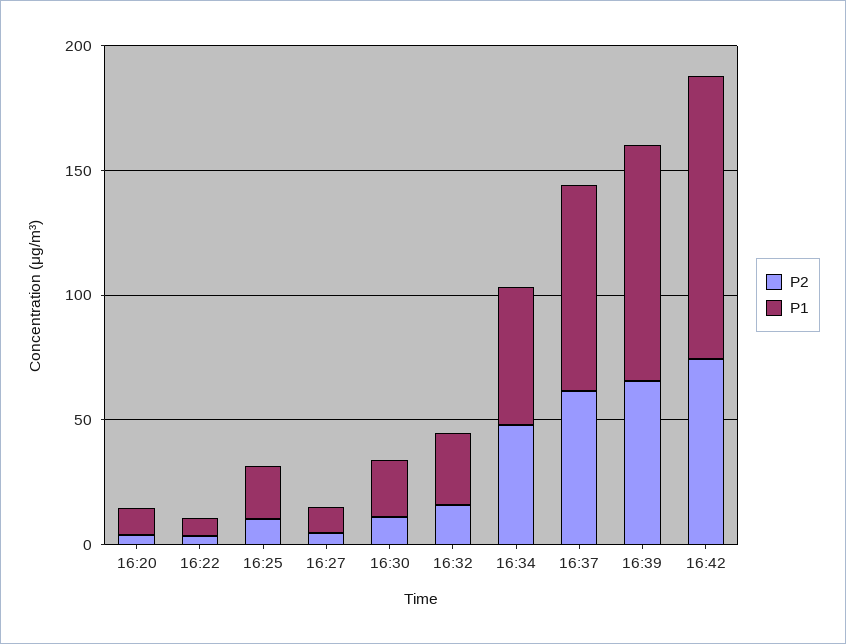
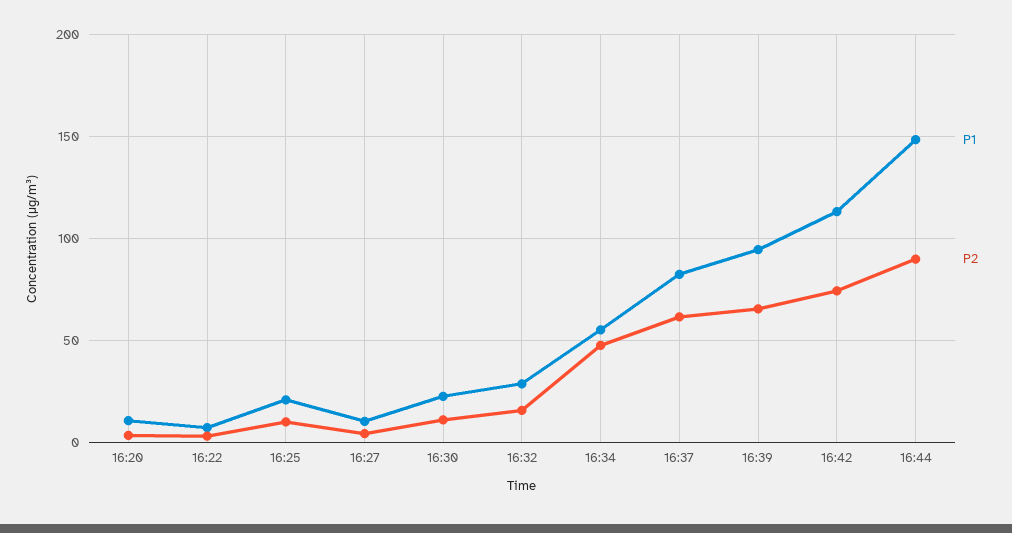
P1, 16:44: none -> 150
P2, 16:44: none -> 90

